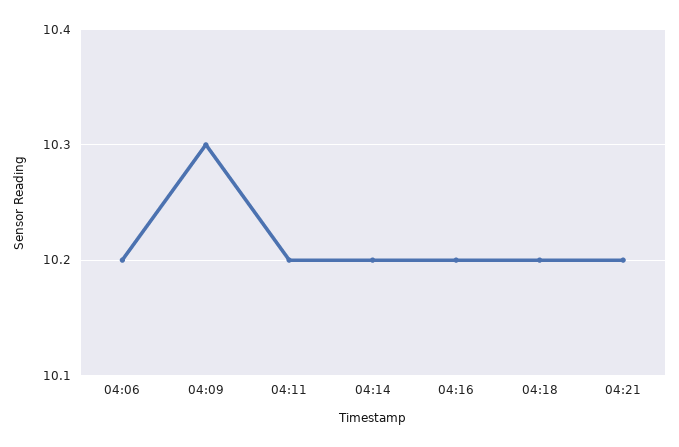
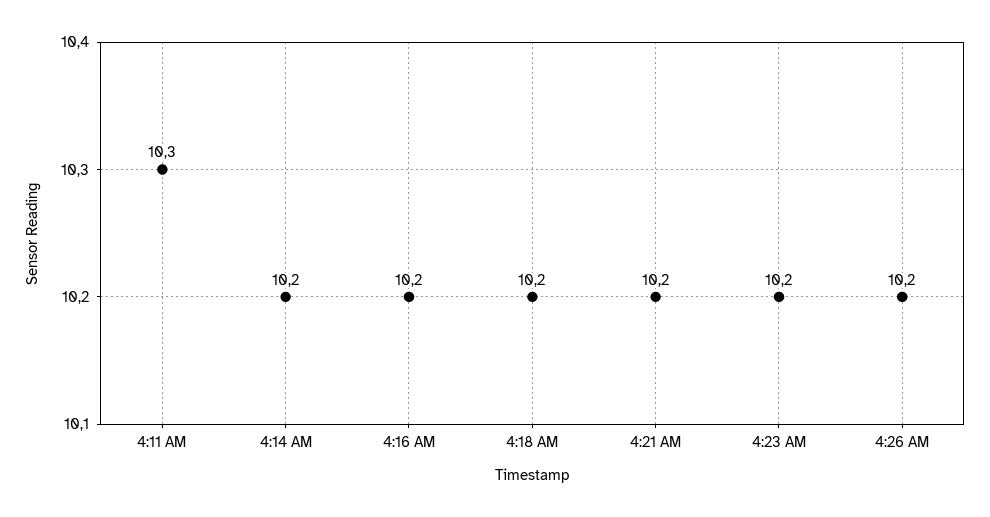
04:06: 10.2 -> none
04:09: 10.3 -> none
04:11: 10.2 -> 10.3
4:23 AM: none -> 10.2
4:26 AM: none -> 10.2

